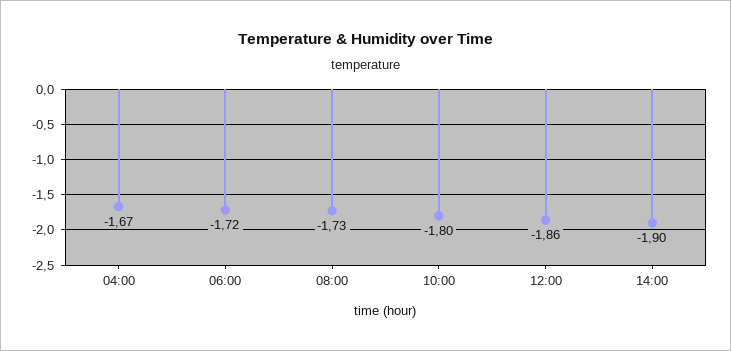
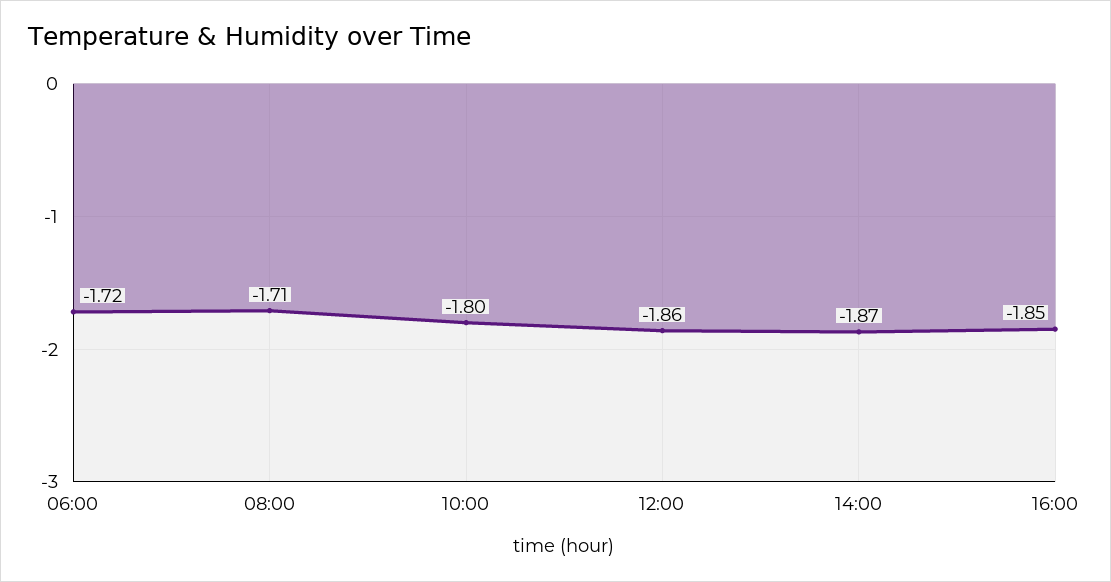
04:00: -1.67 -> none
08:00: -1.73 -> -1.71
14:00: -1.9 -> -1.87
16:00: none -> -1.85

